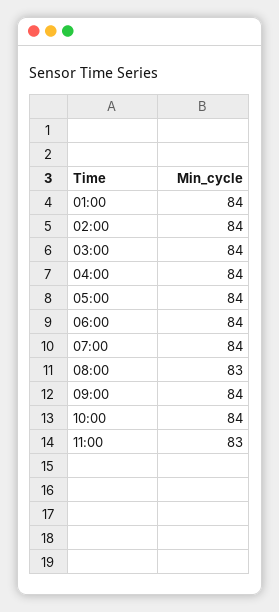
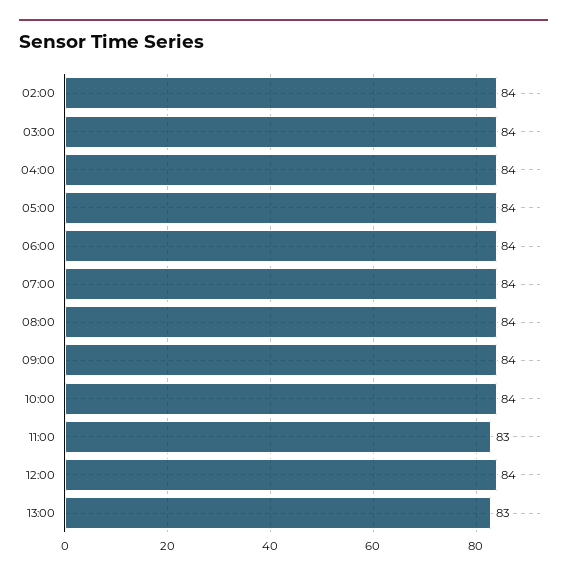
01:00: 84 -> none
08:00: 83 -> 84
12:00: none -> 84
13:00: none -> 83

